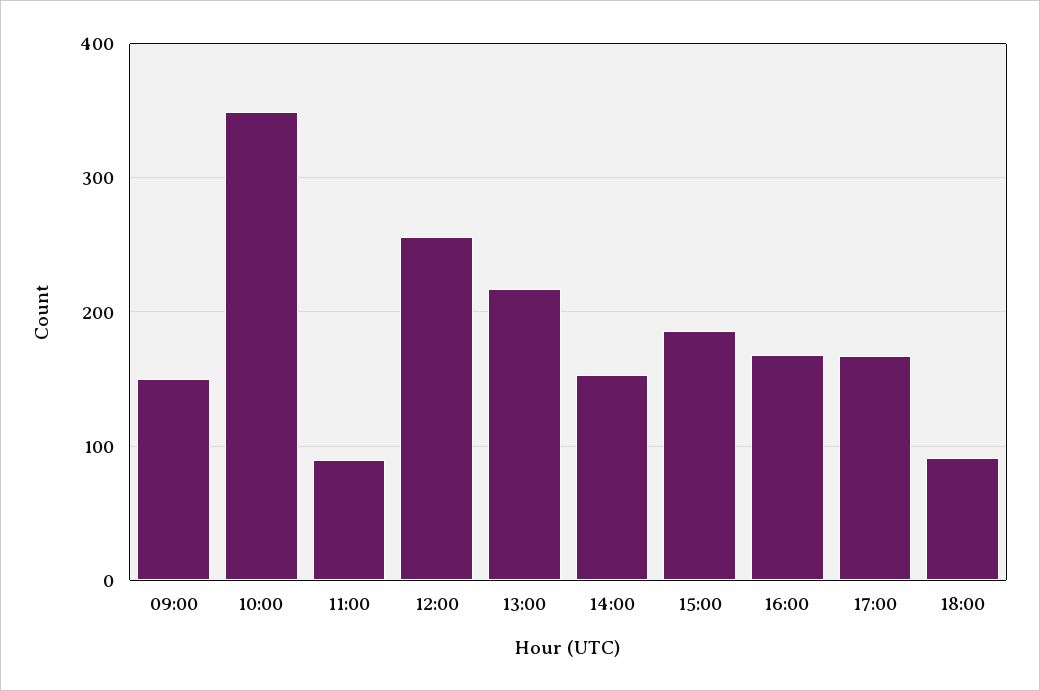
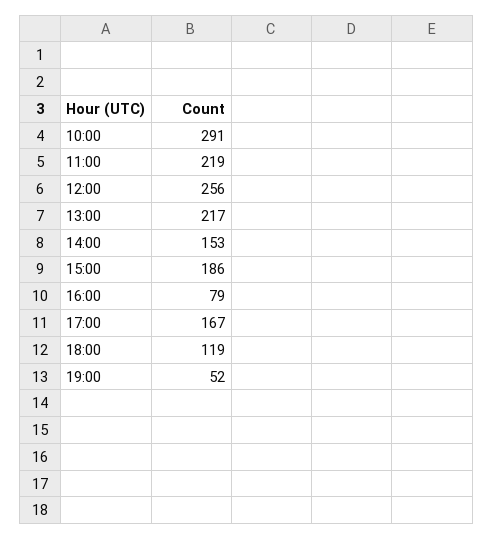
09:00: 150 -> none
10:00: 350 -> 291
11:00: 90 -> 219
16:00: 170 -> 79
18:00: 90 -> 119
19:00: none -> 52

